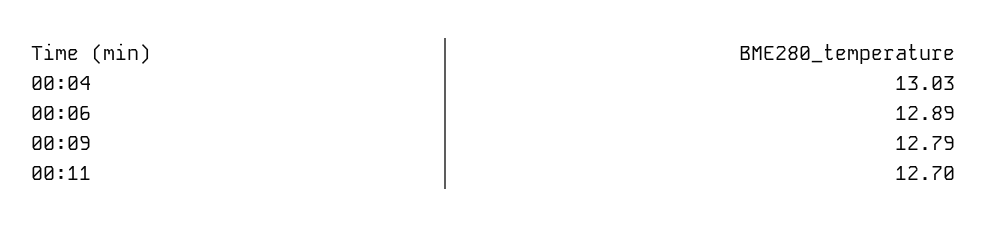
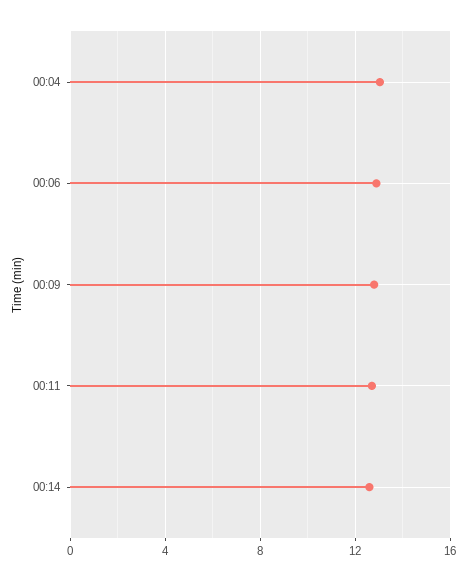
00:14: none -> 12.5

